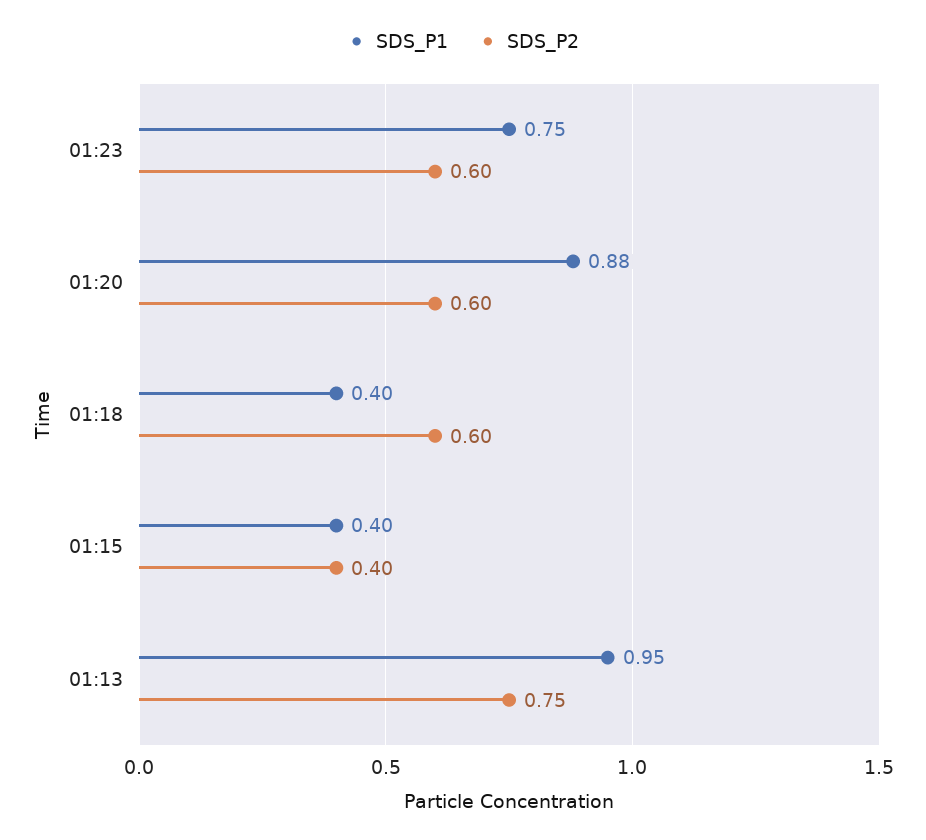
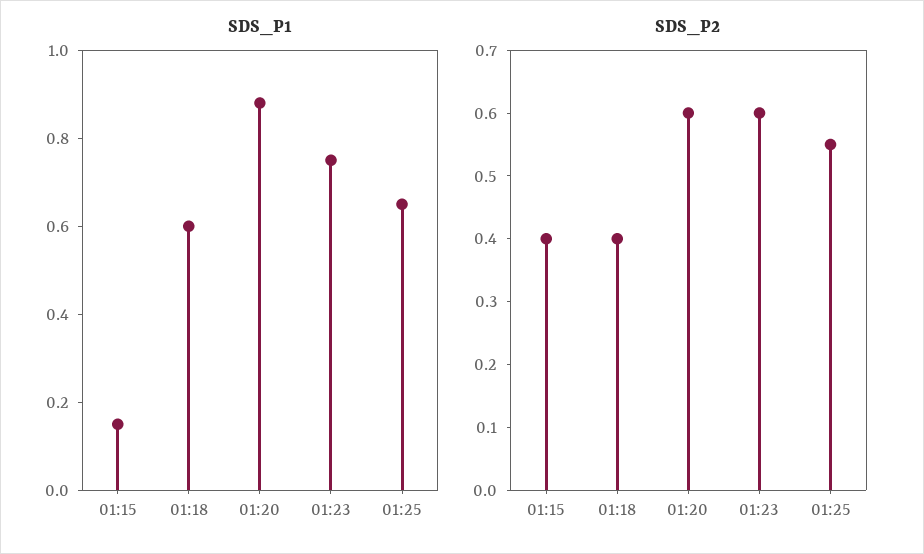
SDS_P1, 01:18: 0.4 -> 0.6
SDS_P2, 01:18: 0.6 -> 0.4
SDS_P1, 01:15: 0.4 -> 0.15
SDS_P1, 01:13: 0.95 -> none
SDS_P2, 01:13: 0.75 -> none
SDS_P1, 01:25: none -> 0.65
SDS_P2, 01:25: none -> 0.55

